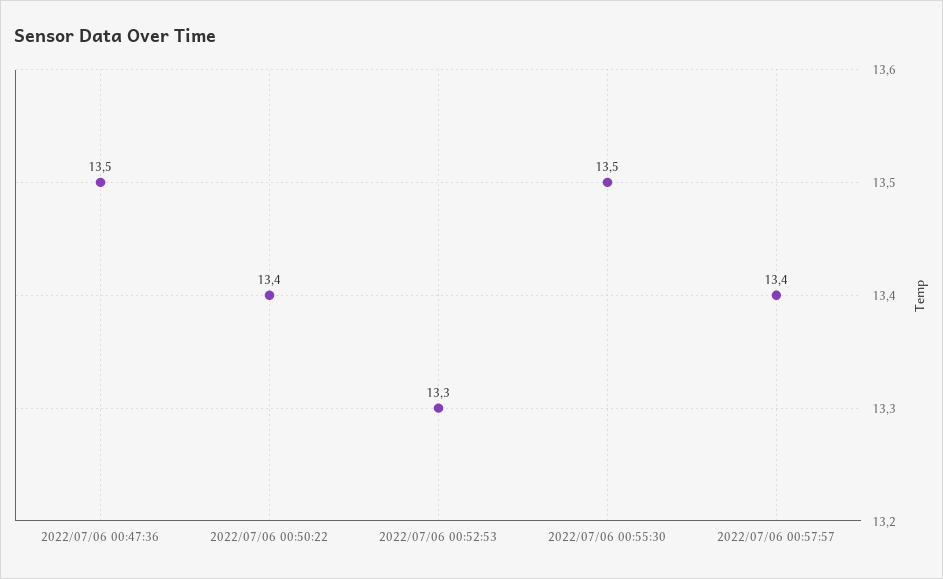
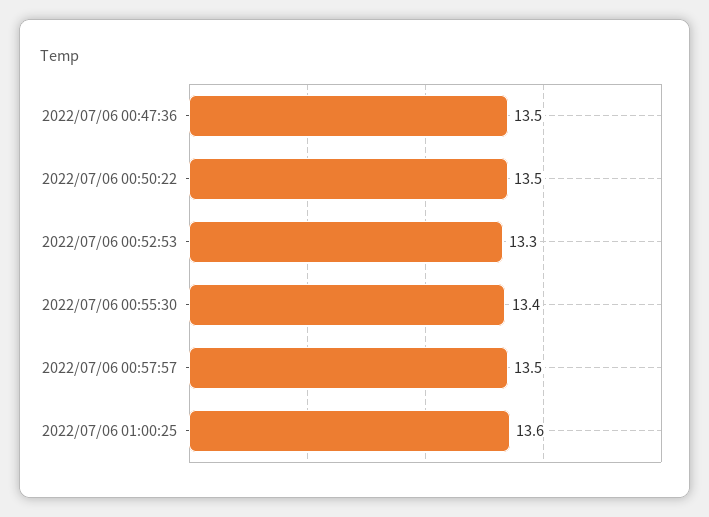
2022/07/06 00:50:22: 13.4 -> 13.5
2022/07/06 00:55:30: 13.5 -> 13.4
2022/07/06 00:57:57: 13.4 -> 13.5
2022/07/06 01:00:25: none -> 13.6

